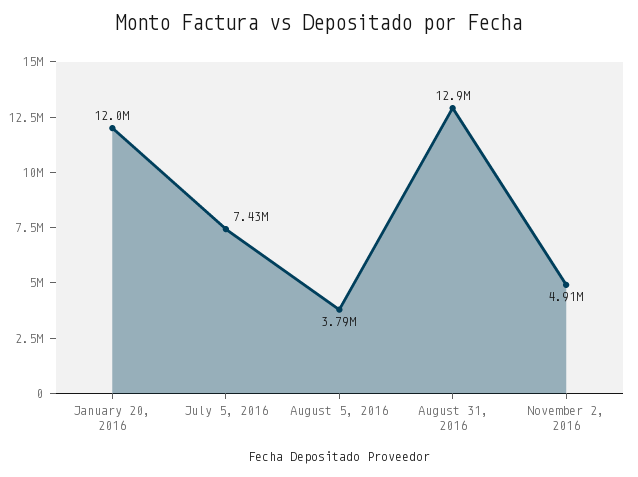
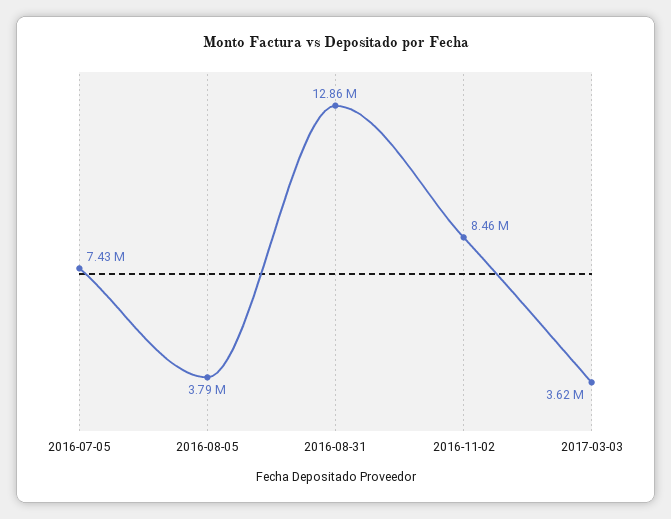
January 20, 2016: 12000000 -> none
November 2, 2016: 4910000 -> 8460000
2017-03-03: none -> 3620000

